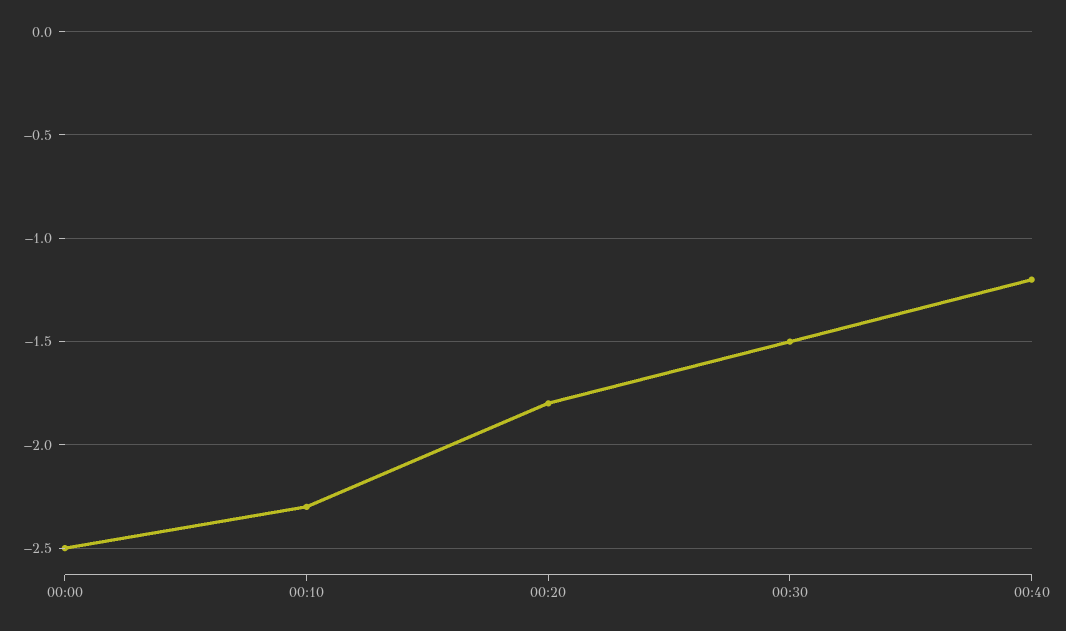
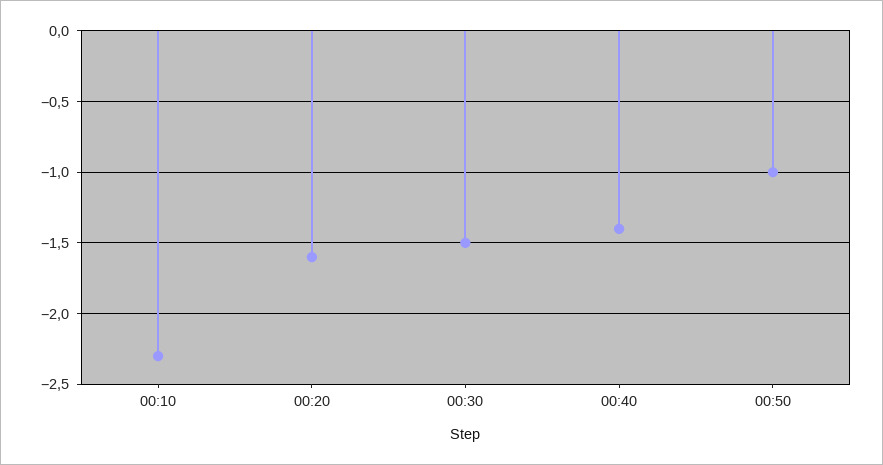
00:00: -2.5 -> none
00:20: -1.8 -> -1.6
00:40: -1.2 -> -1.4
00:50: none -> -1

